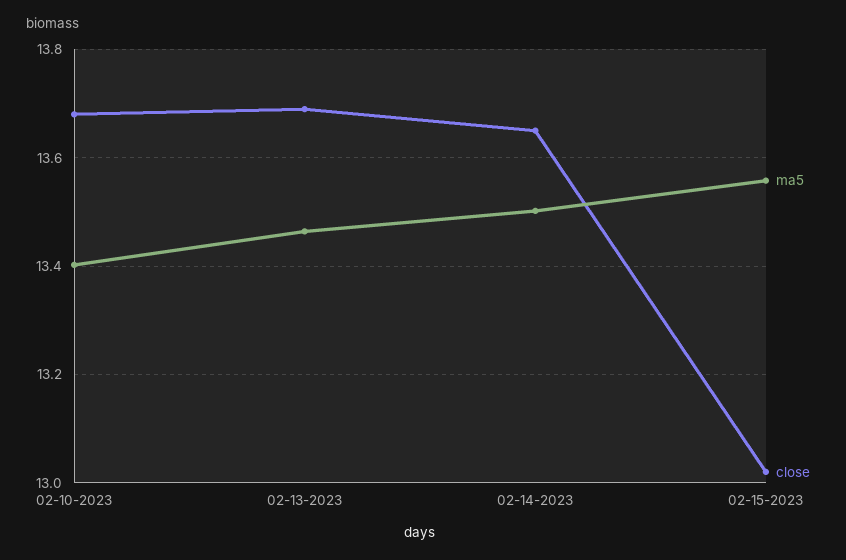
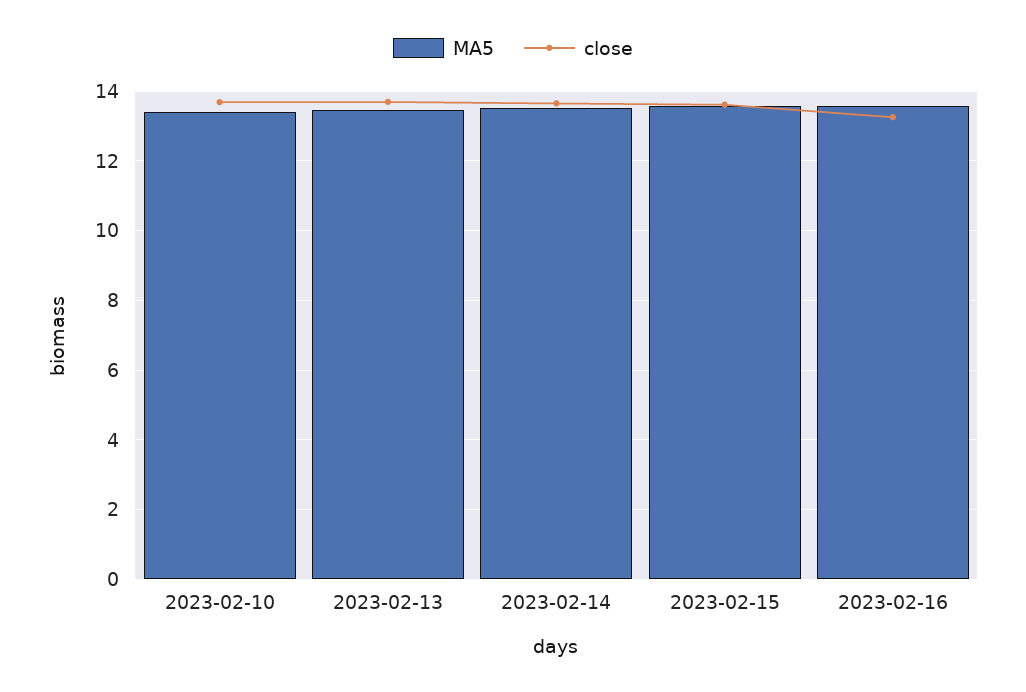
close, 02-15-2023: 13.02 -> 13.6
ma5, 2023-02-16: none -> 13.6
close, 2023-02-16: none -> 13.2

